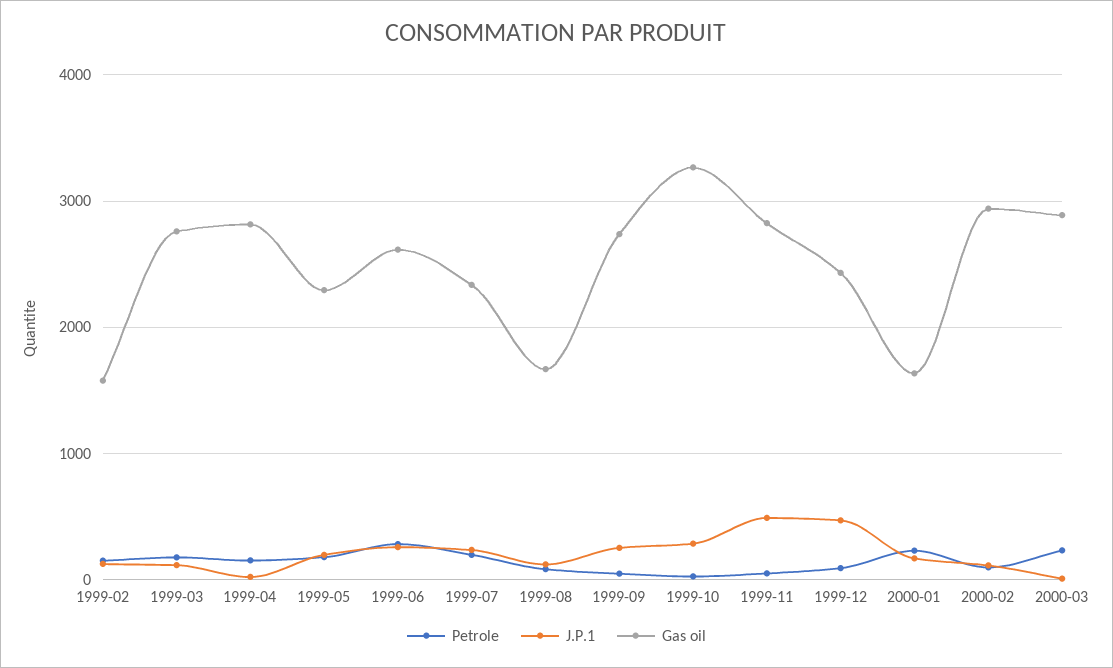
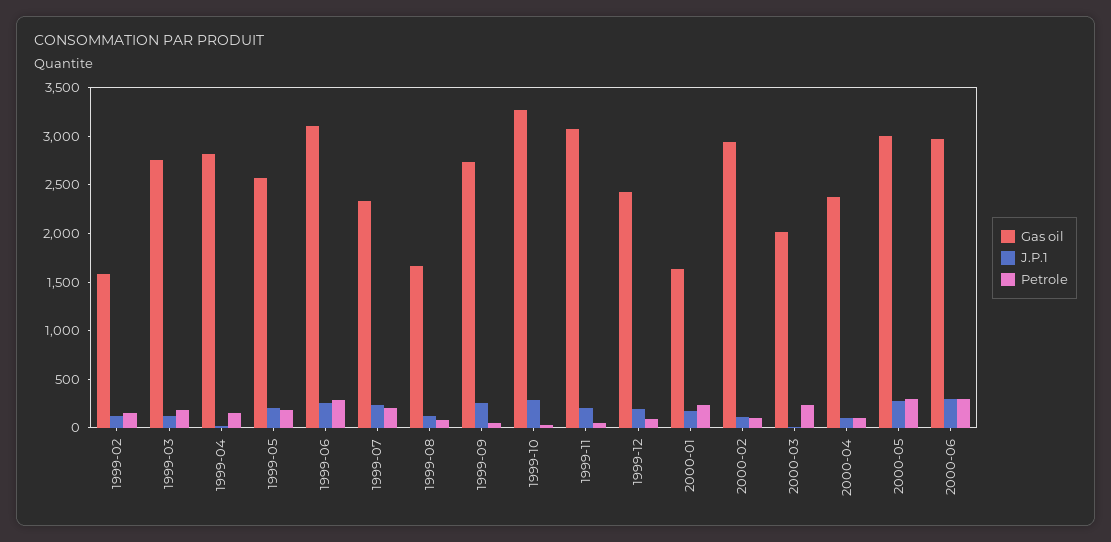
Gas oil, 1999-05: 2300 -> 2600
Gas oil, 1999-06: 2600 -> 3100
J.P.1, 1999-11: 500 -> 200
Gas oil, 1999-11: 2800 -> 3100
J.P.1, 1999-12: 500 -> 200
Gas oil, 2000-03: 2900 -> 2000
Gas oil, 2000-04: none -> 2400
J.P.1, 2000-04: none -> 100
Petrole, 2000-04: none -> 100
Gas oil, 2000-05: none -> 3000
J.P.1, 2000-05: none -> 300
Petrole, 2000-05: none -> 300
Gas oil, 2000-06: none -> 3000
J.P.1, 2000-06: none -> 300
Petrole, 2000-06: none -> 300

